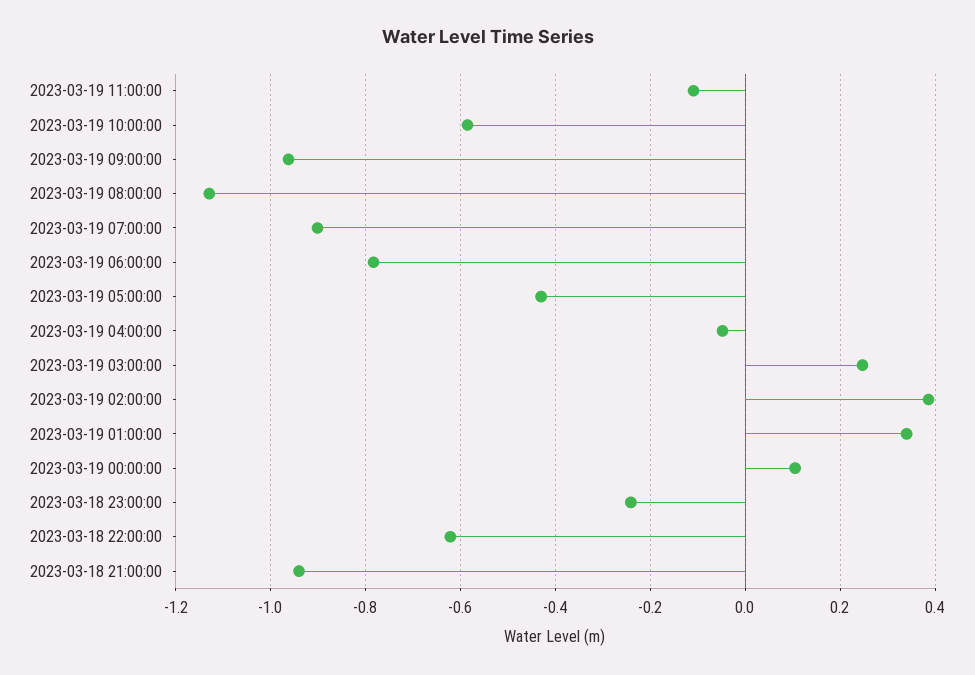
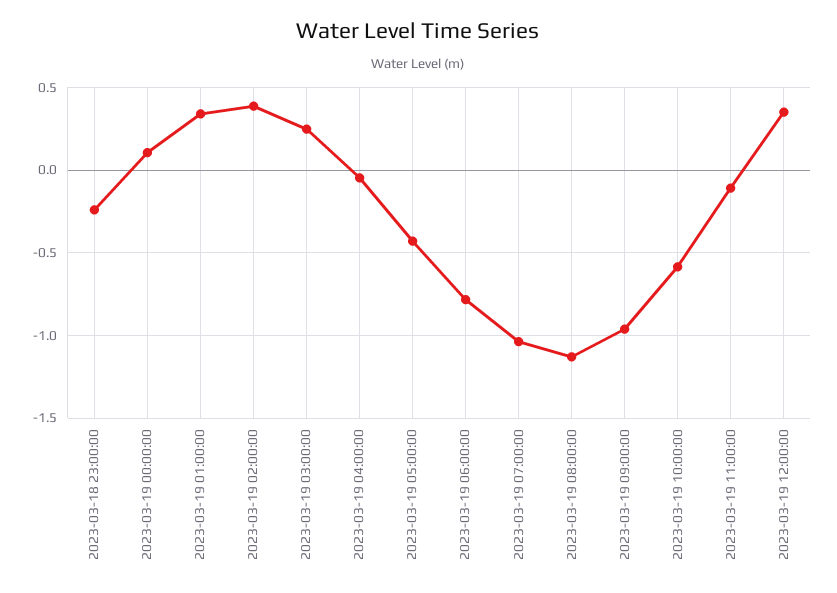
2023-03-19 07:00:00: -0.9 -> -1.05
2023-03-18 22:00:00: -0.62 -> none
2023-03-18 21:00:00: -0.94 -> none
2023-03-19 12:00:00: none -> 0.35

